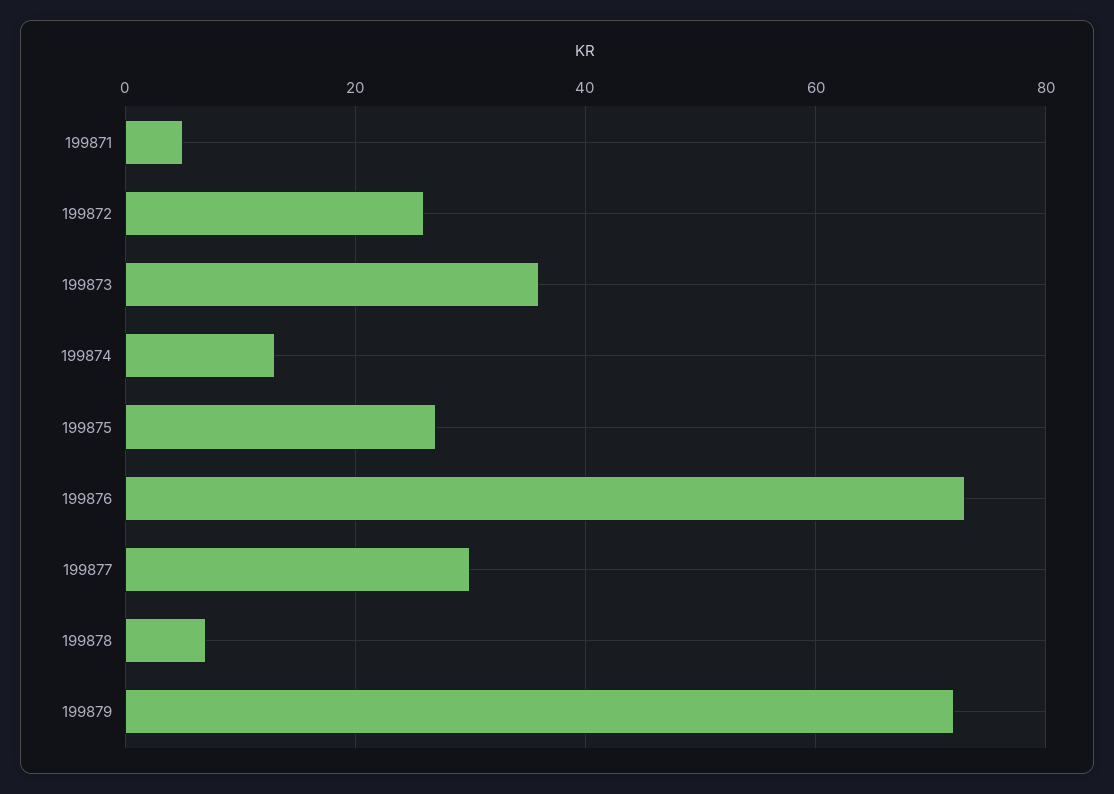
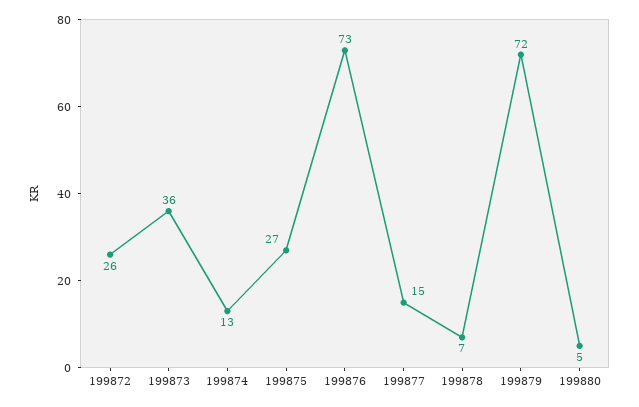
199871: 5 -> none
199877: 30 -> 15
199880: none -> 5

